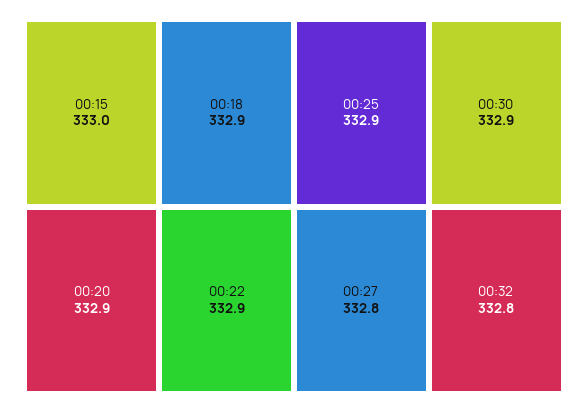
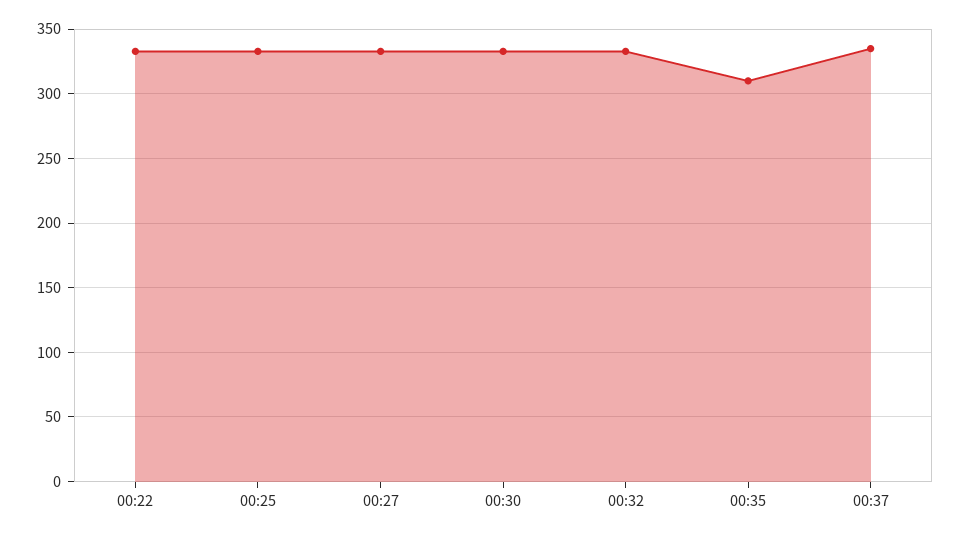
00:15: 333 -> none
00:18: 332.9 -> none
00:20: 332.9 -> none
00:35: none -> 310
00:37: none -> 335

